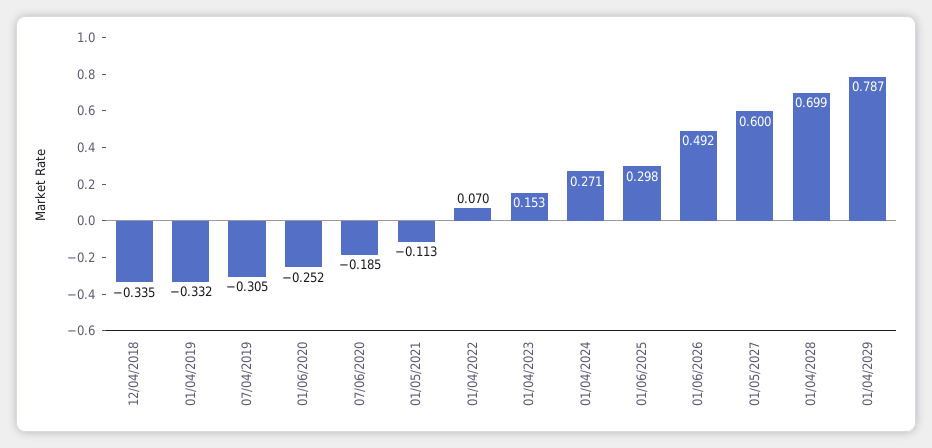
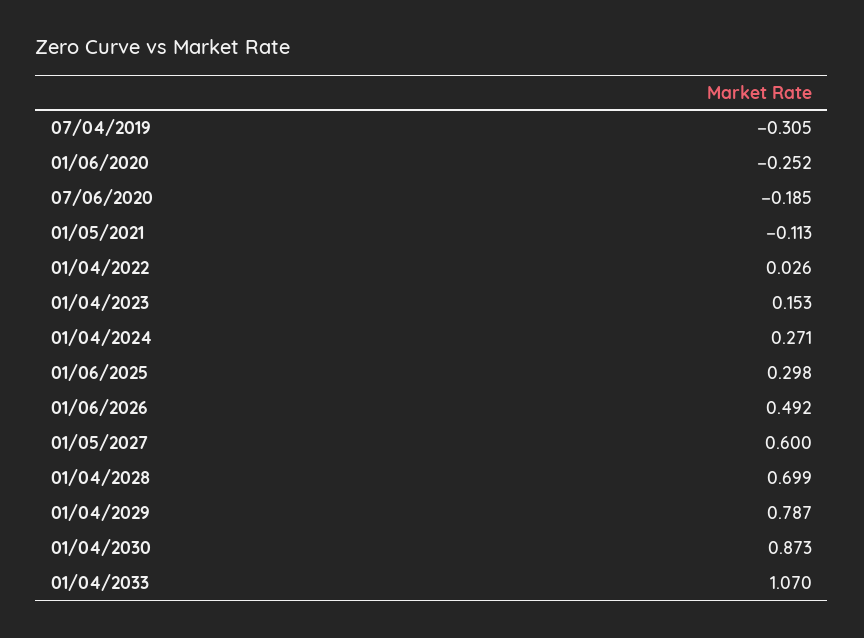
12/04/2018: -0.335 -> none
01/04/2019: -0.332 -> none
01/04/2022: 0.07 -> 0.026
01/04/2030: none -> 0.873
01/04/2033: none -> 1.07

